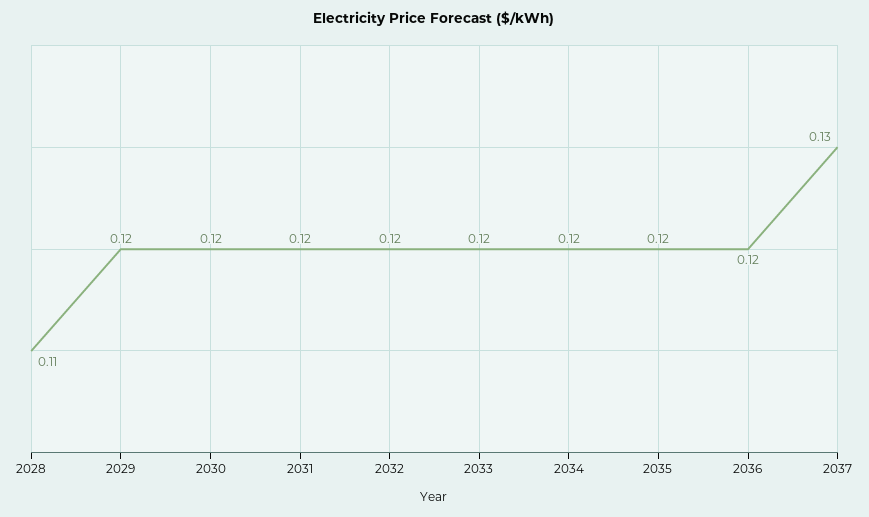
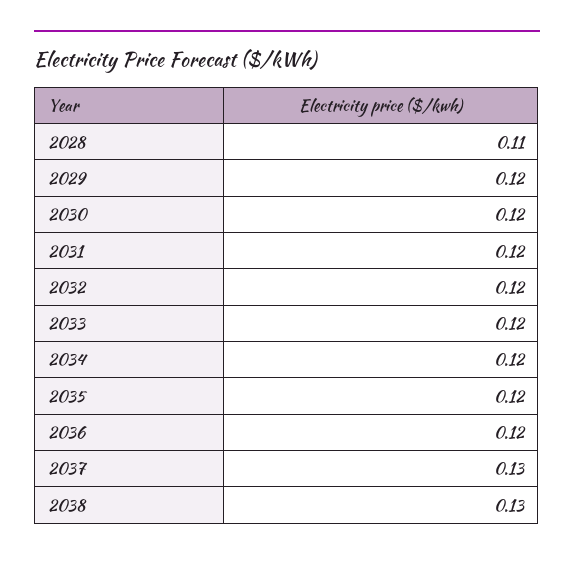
2038: none -> 0.13

